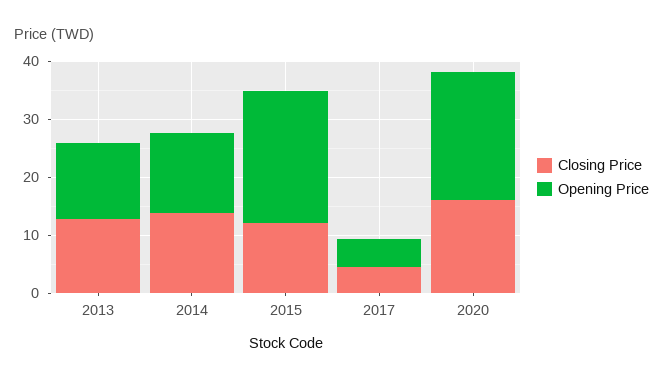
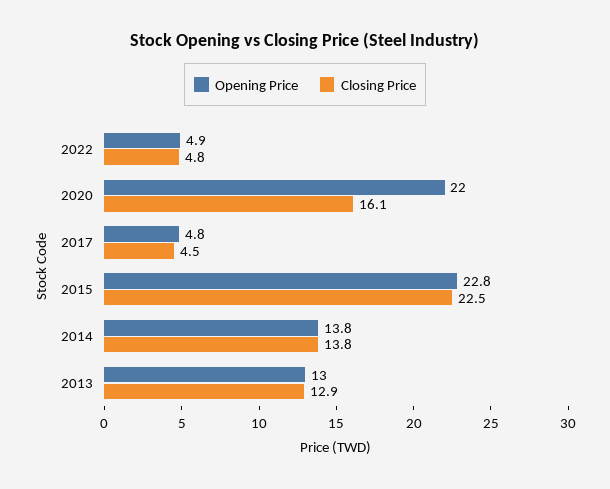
Closing Price, 2015: 12 -> 22.5
Opening Price, 2022: none -> 4.9
Closing Price, 2022: none -> 4.8

